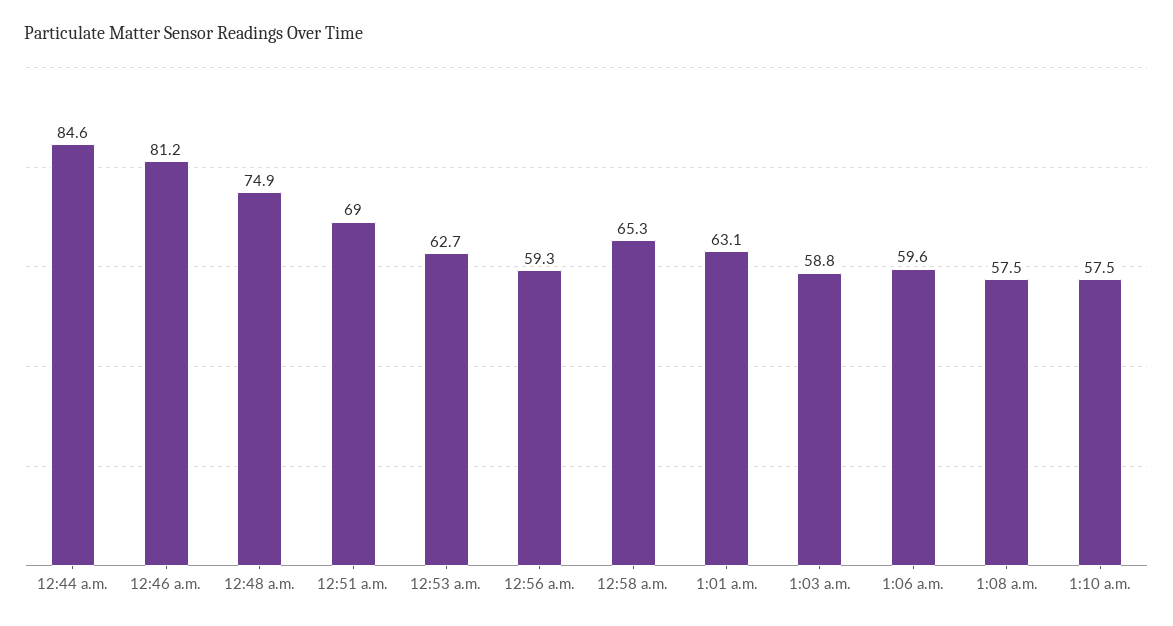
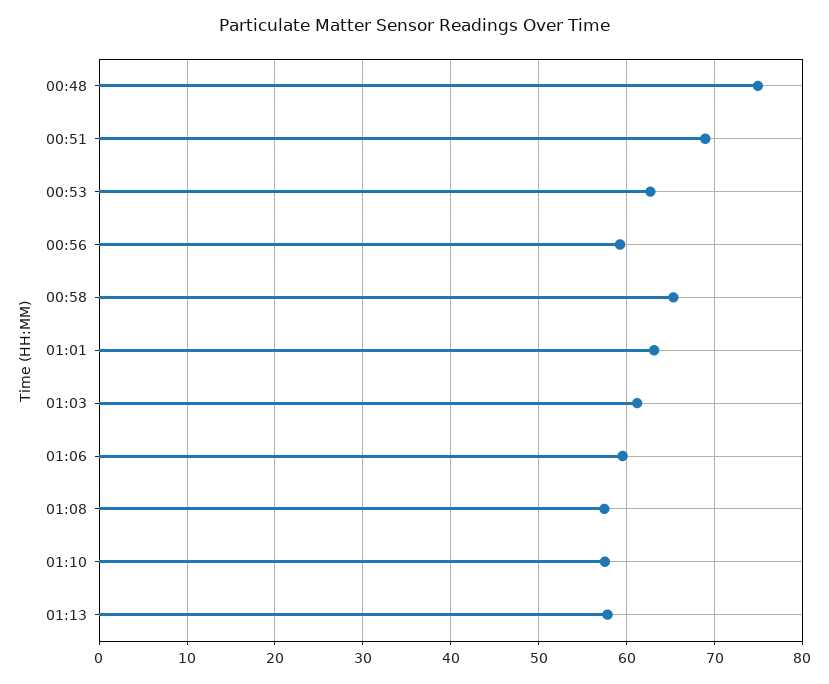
12:44 a.m.: 84.6 -> none
12:46 a.m.: 81.2 -> none
1:03 a.m.: 58.8 -> 61
01:13: none -> 58

